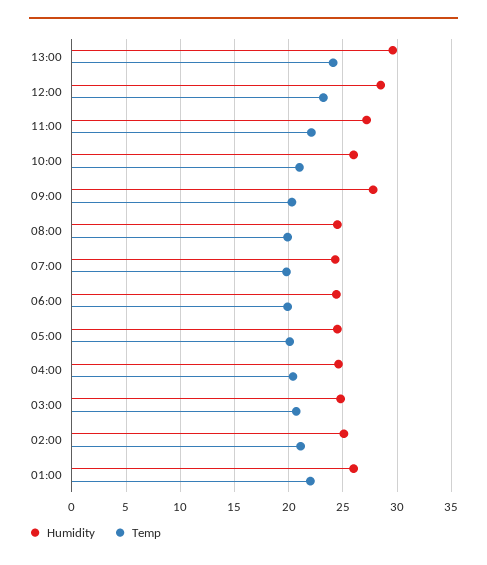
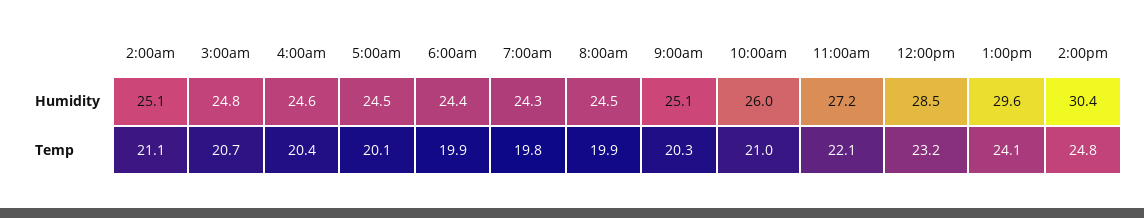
Humidity, 09:00: 28 -> 25.1
Humidity, 01:00: 26 -> none
Temp, 01:00: 22 -> none
Humidity, 2:00pm: none -> 30.4
Temp, 2:00pm: none -> 24.8

